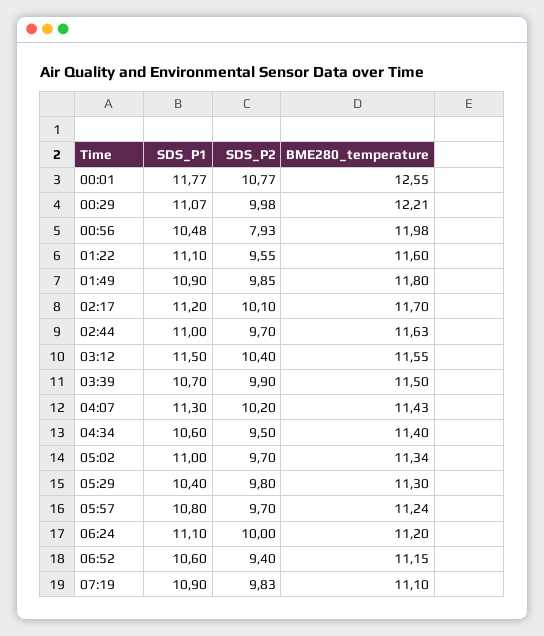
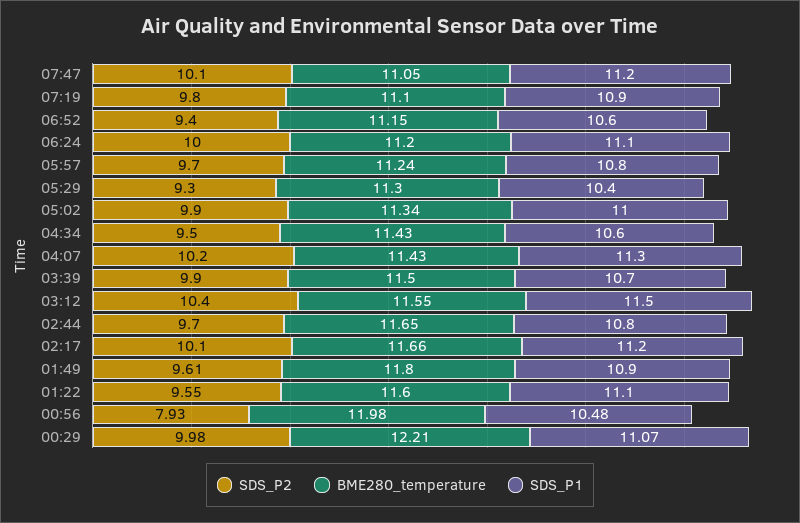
SDS_P1, 00:01: 11.77 -> none
SDS_P2, 00:01: 10.77 -> none
BME280_temperature, 00:01: 12.55 -> none
SDS_P2, 01:49: 9.85 -> 9.61
BME280_temperature, 02:17: 11.7 -> 11.66
SDS_P1, 02:44: 11 -> 10.8
BME280_temperature, 02:44: 11.63 -> 11.65
BME280_temperature, 04:34: 11.4 -> 11.43
SDS_P2, 05:02: 9.7 -> 9.9
SDS_P2, 05:29: 9.8 -> 9.3
SDS_P2, 07:19: 9.83 -> 9.8
SDS_P2, 07:47: none -> 10.1
BME280_temperature, 07:47: none -> 11.05
SDS_P1, 07:47: none -> 11.2

